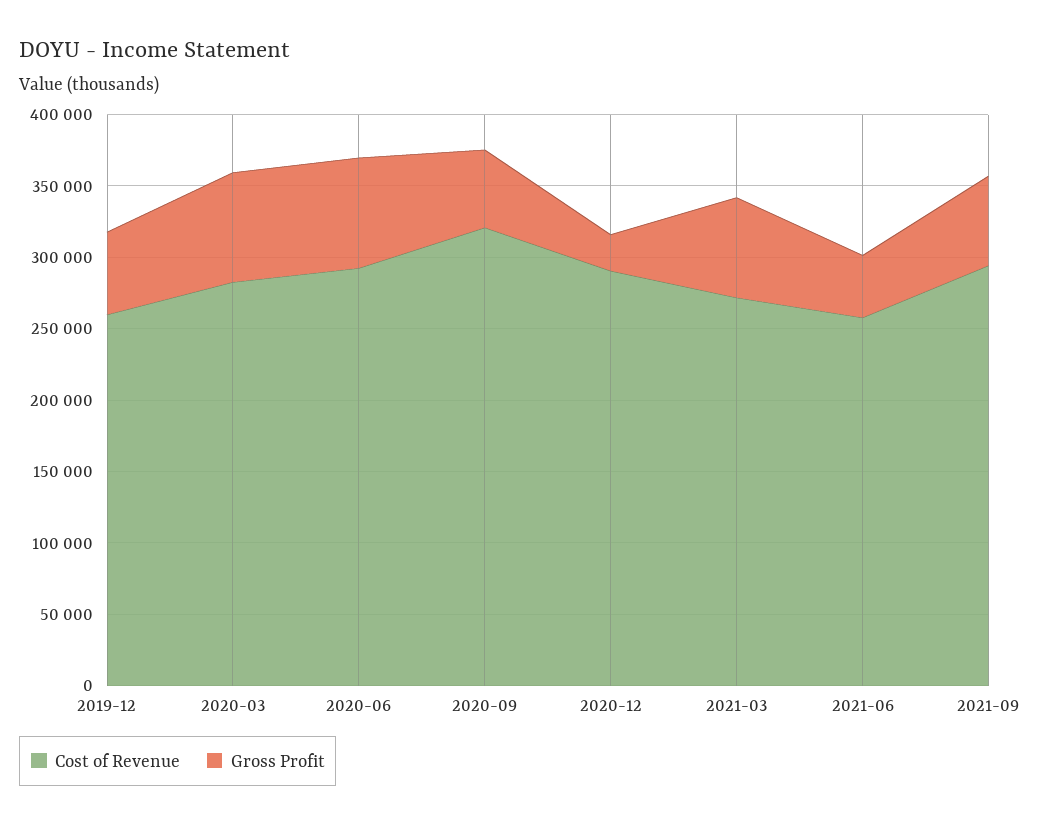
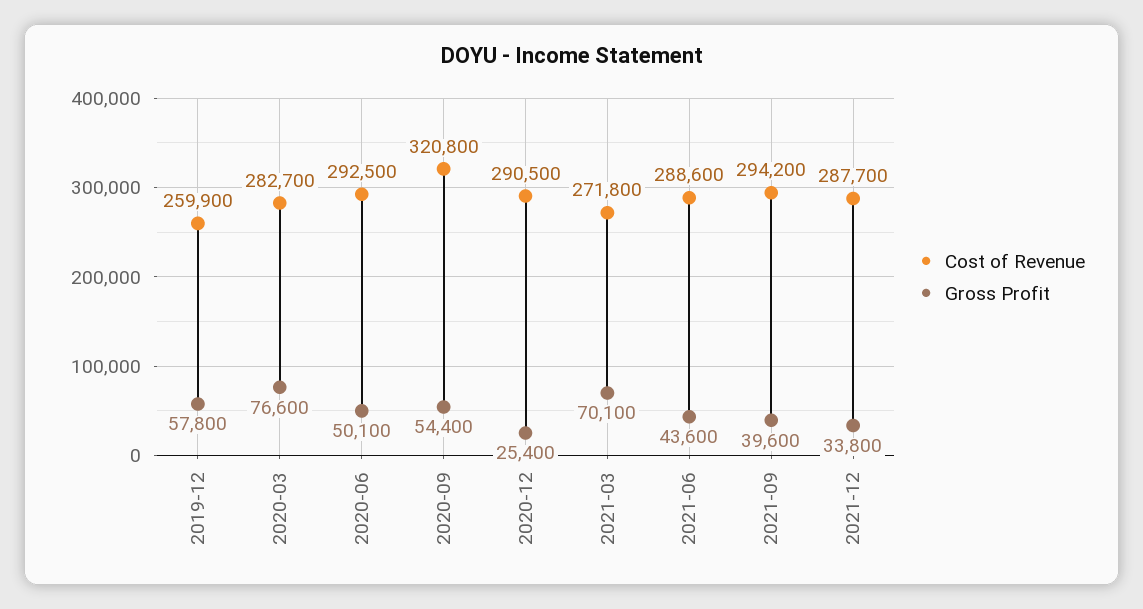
Gross Profit, 2020-06: 80000 -> 50100
Cost of Revenue, 2021-06: 260000 -> 288600
Gross Profit, 2021-09: 60000 -> 39600
Cost of Revenue, 2021-12: none -> 287700
Gross Profit, 2021-12: none -> 33800

